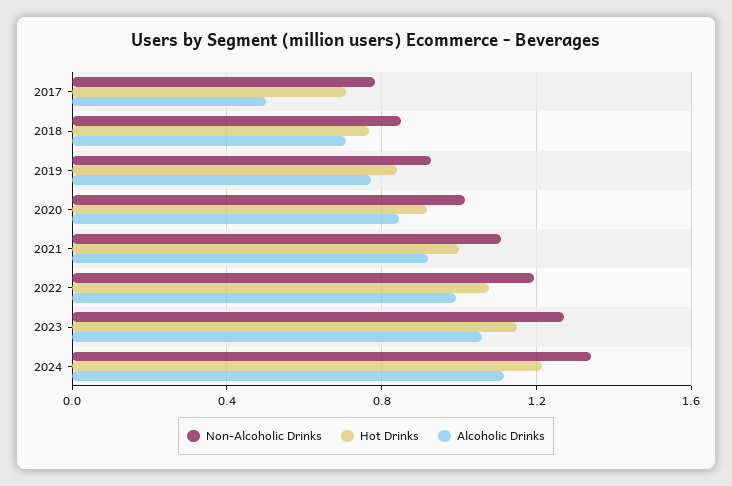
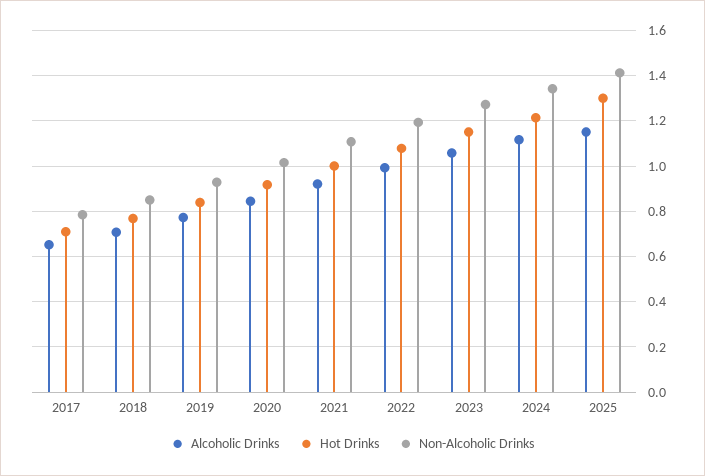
Alcoholic Drinks, 2017: 0.5 -> 0.65
Alcoholic Drinks, 2025: none -> 1.15
Hot Drinks, 2025: none -> 1.3
Non-Alcoholic Drinks, 2025: none -> 1.4

